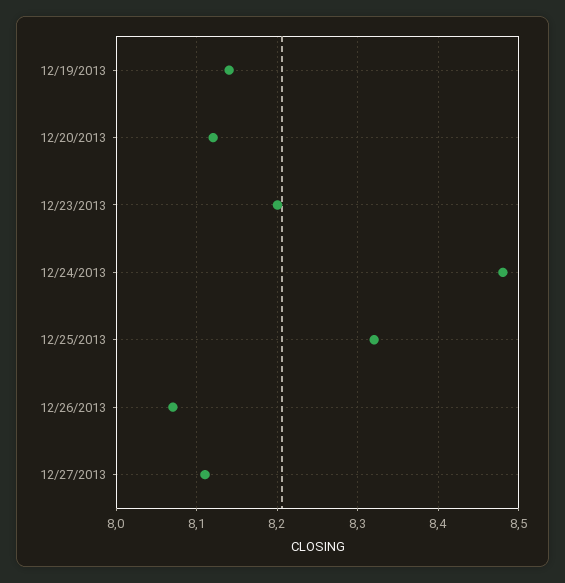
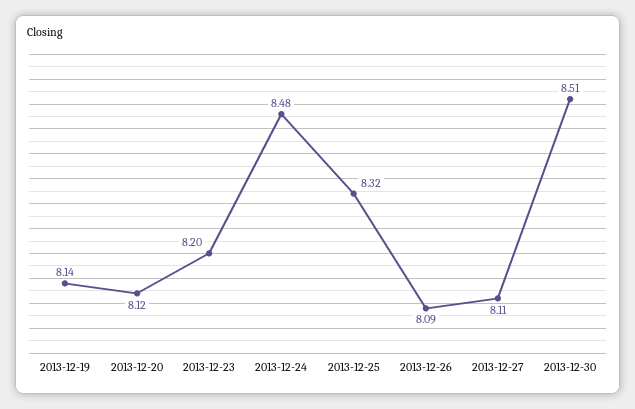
12/26/2013: 8.07 -> 8.09
2013-12-30: none -> 8.51

